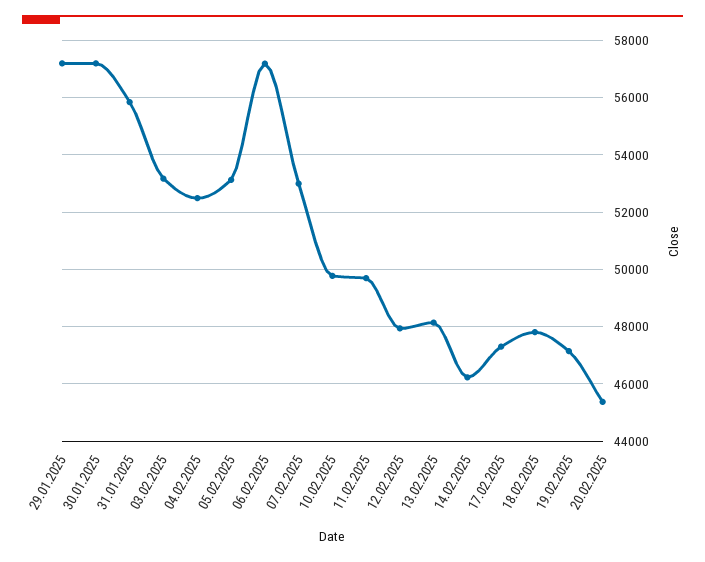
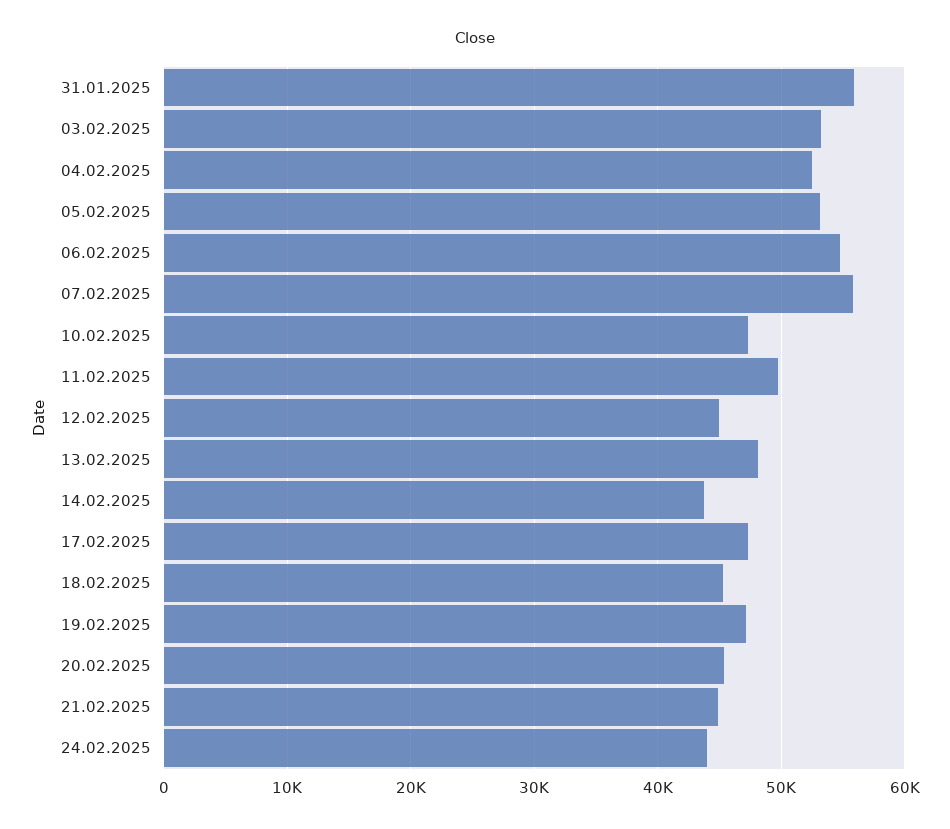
29.01.2025: 57250 -> none
30.01.2025: 57250 -> none
06.02.2025: 57250 -> 55000
07.02.2025: 53000 -> 56000
10.02.2025: 49750 -> 47000
12.02.2025: 48000 -> 45000
14.02.2025: 46250 -> 44000
18.02.2025: 47750 -> 45000
21.02.2025: none -> 45000
24.02.2025: none -> 44000

